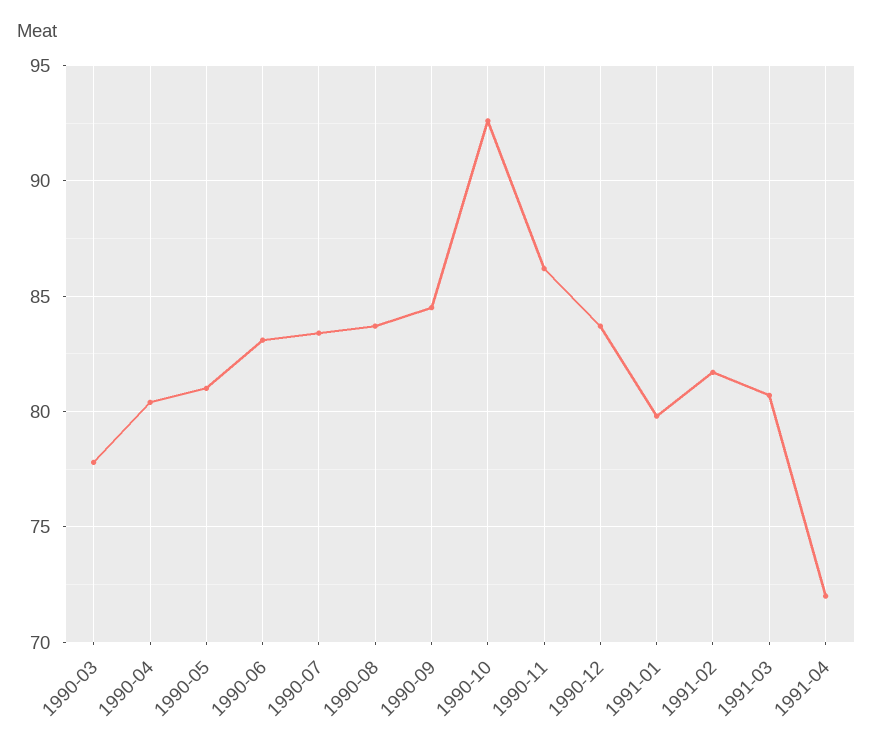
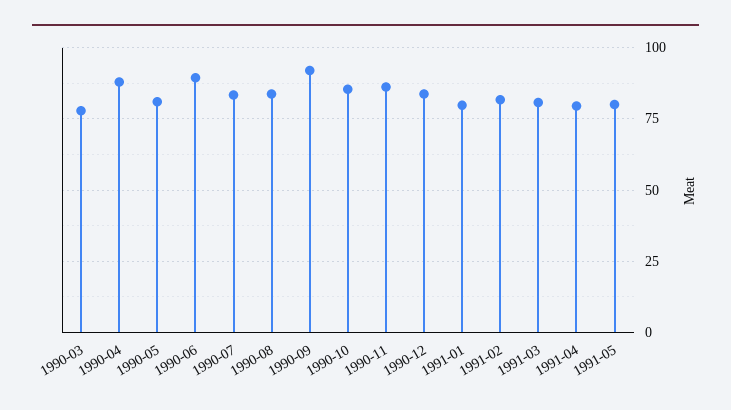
1990-04: 80.5 -> 87.5
1990-06: 83 -> 90
1990-09: 84.5 -> 92.5
1990-10: 92.5 -> 85
1991-04: 72 -> 80
1991-05: none -> 80

